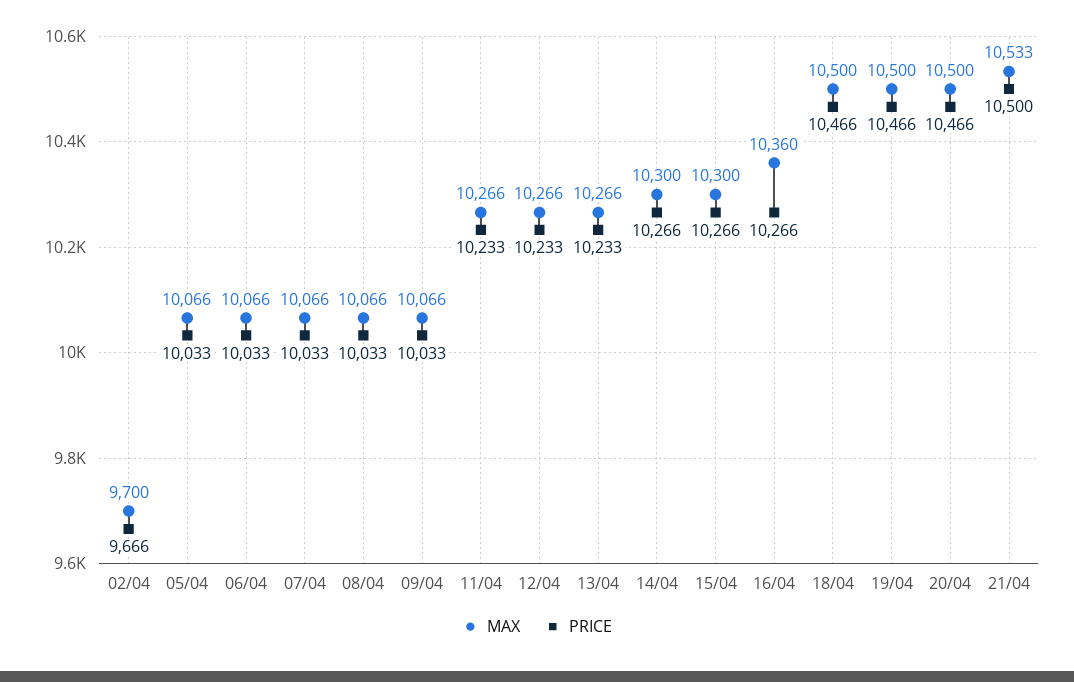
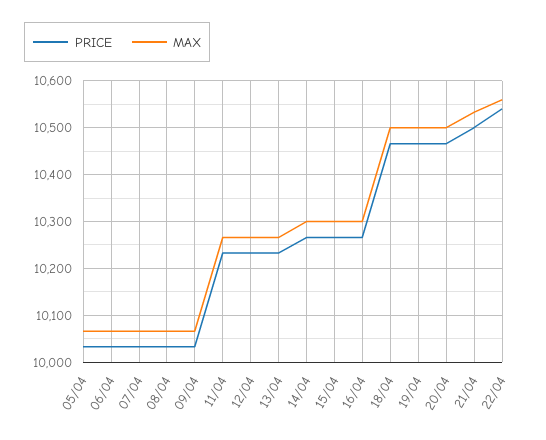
MAX, 02/04: 9700 -> none
PRICE, 02/04: 9666 -> none
MAX, 16/04: 10360 -> 10300
PRICE, 22/04: none -> 10540
MAX, 22/04: none -> 10560

